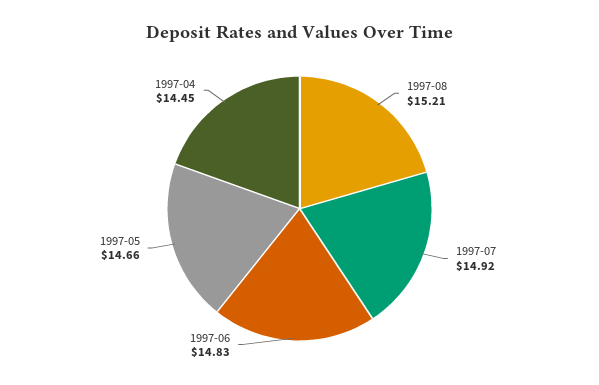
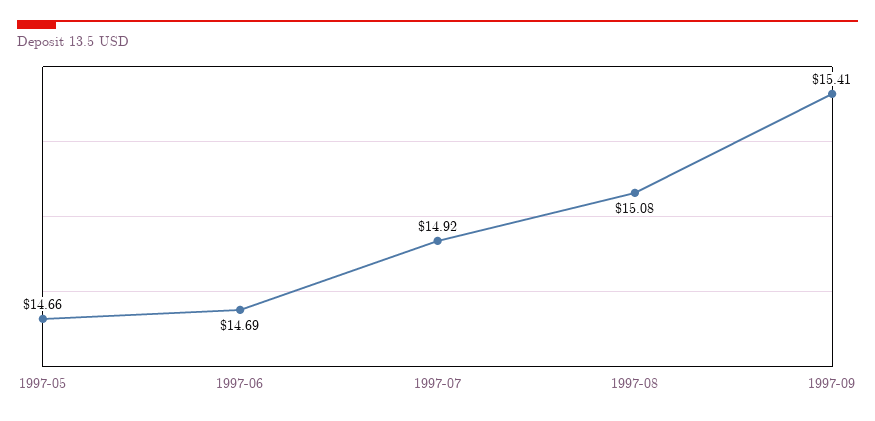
1997-08: 15.21 -> 15.08
1997-06: 14.83 -> 14.69
1997-04: 14.45 -> none
1997-09: none -> 15.41

